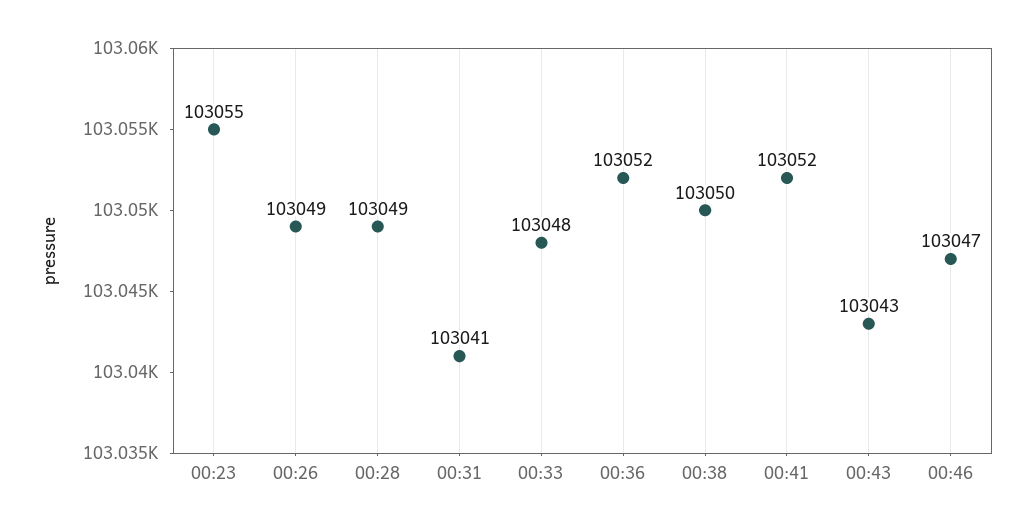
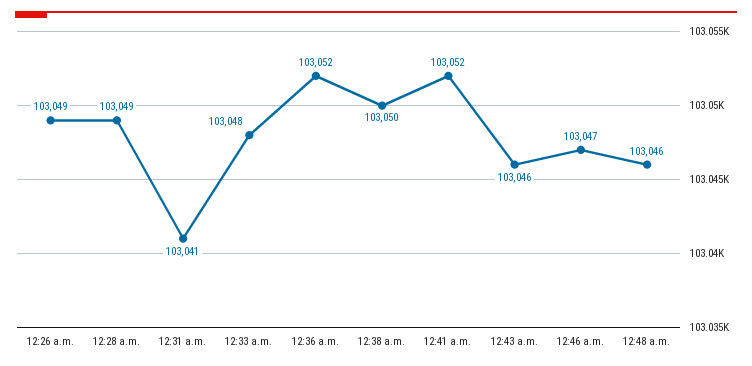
00:23: 103055 -> none
00:43: 103043 -> 103046
12:48 a.m.: none -> 103046

